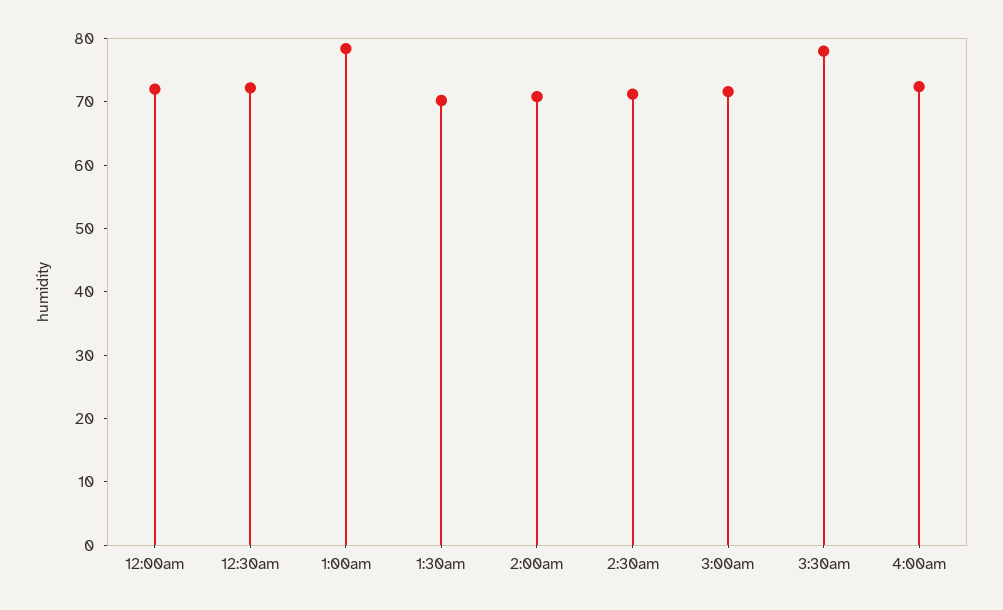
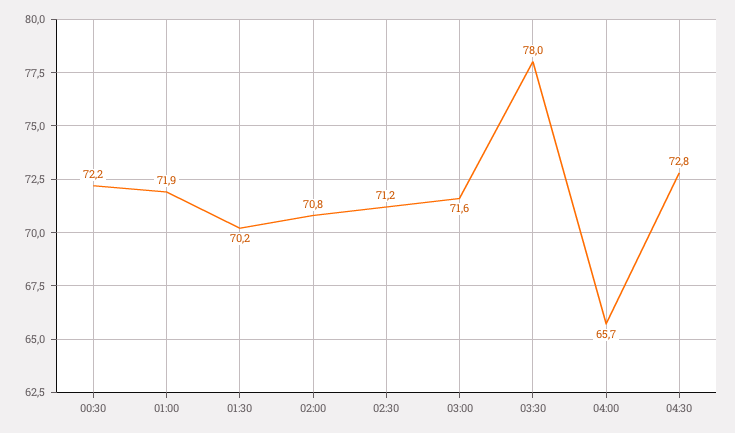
12:00am: 72 -> none
1:00am: 78 -> 71.9
4:00am: 72 -> 65.7
04:30: none -> 72.8

